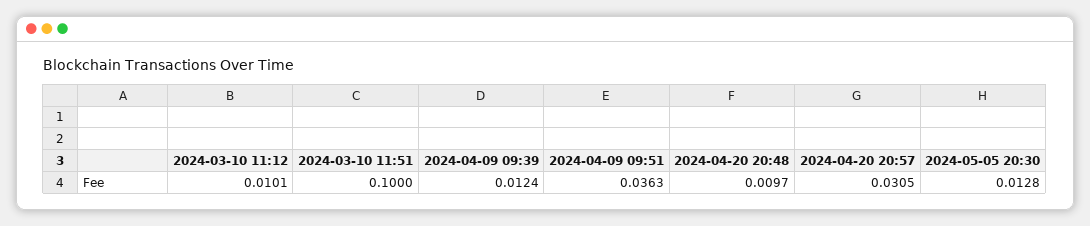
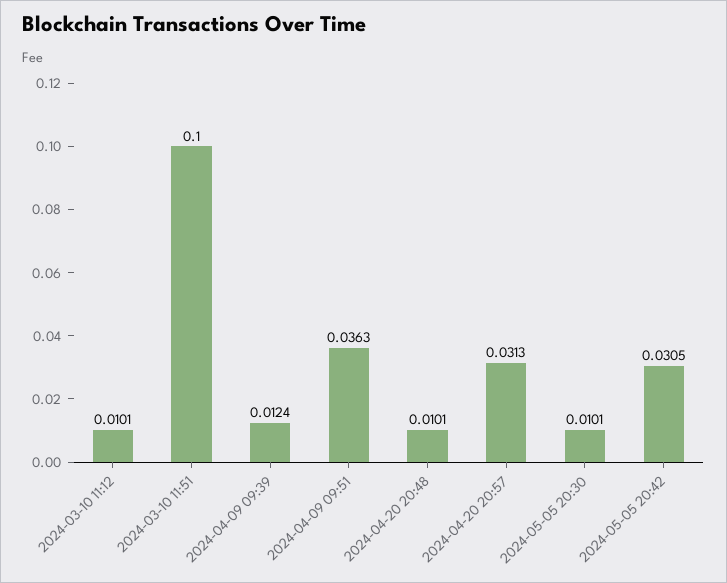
2024-04-20 20:48: 0.0097 -> 0.0101
2024-04-20 20:57: 0.0305 -> 0.0313
2024-05-05 20:30: 0.0128 -> 0.0101
2024-05-05 20:42: none -> 0.0305

